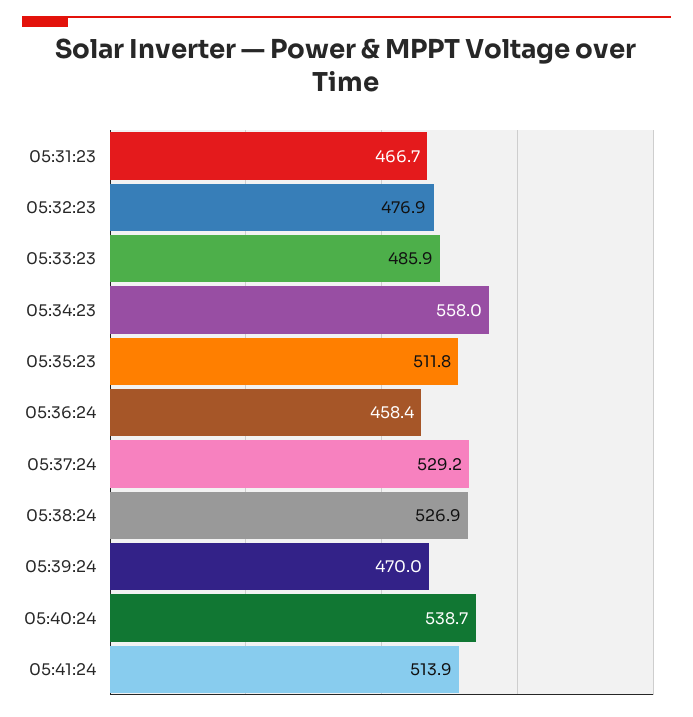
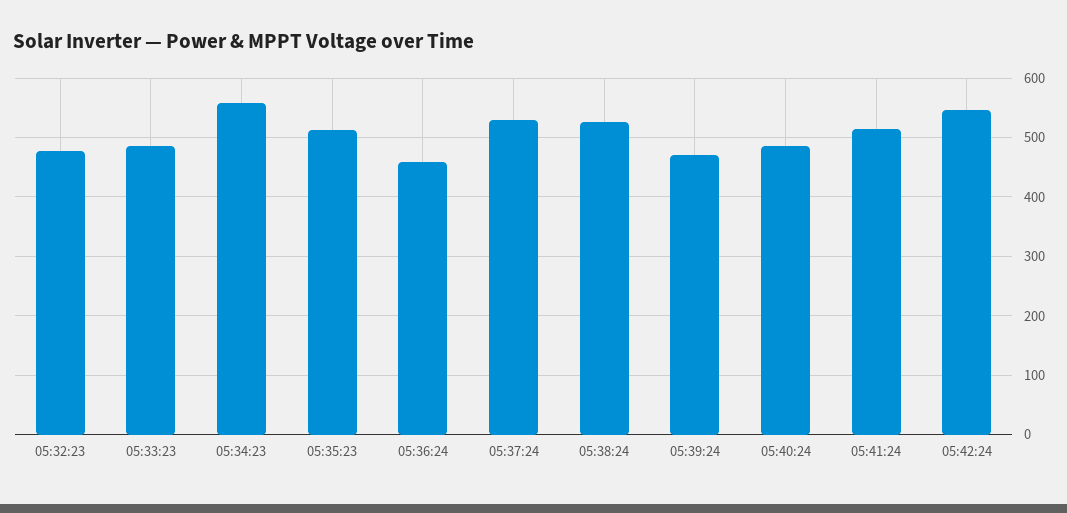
05:31:23: 466.7 -> none
05:40:24: 538.7 -> 480
05:42:24: none -> 540

